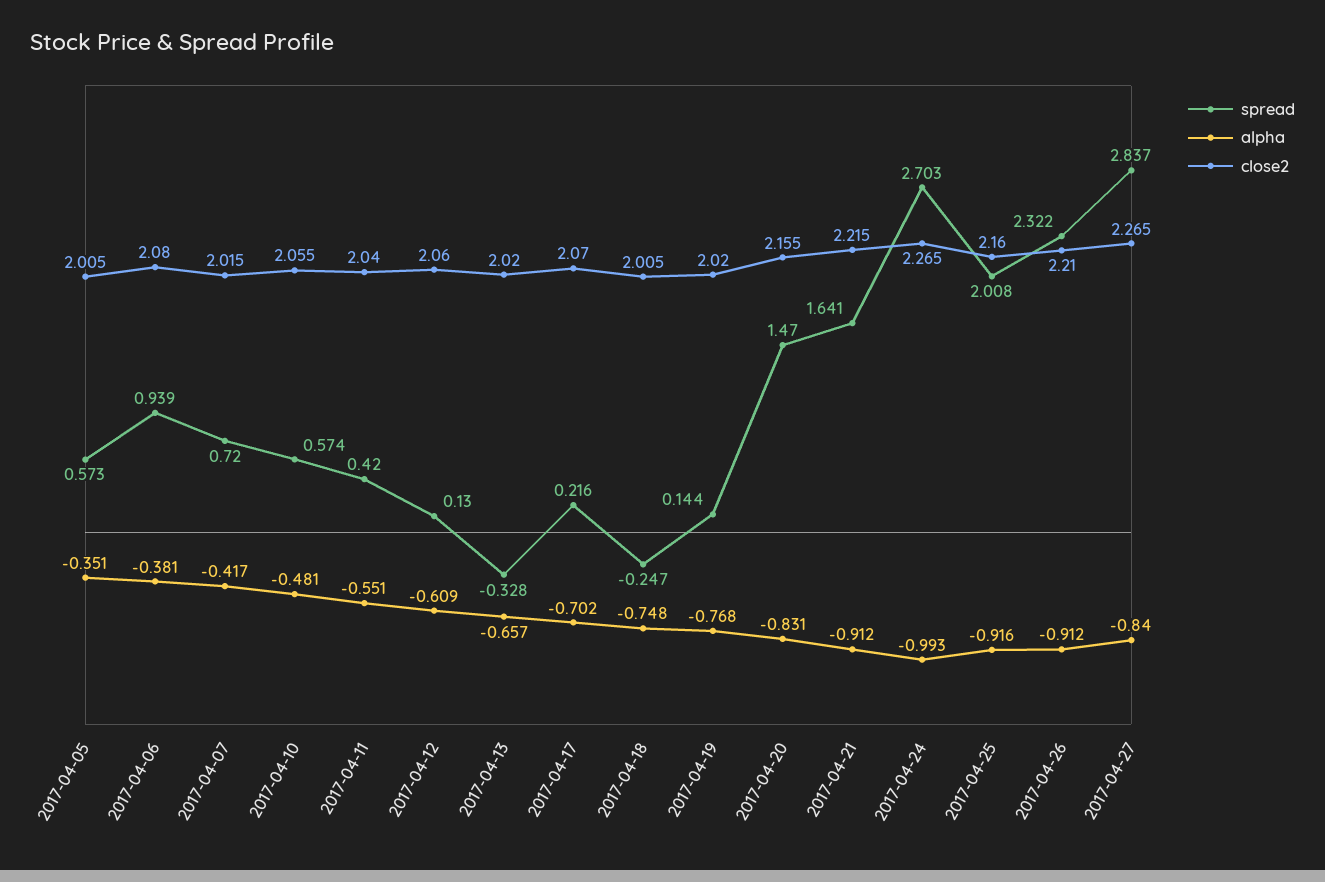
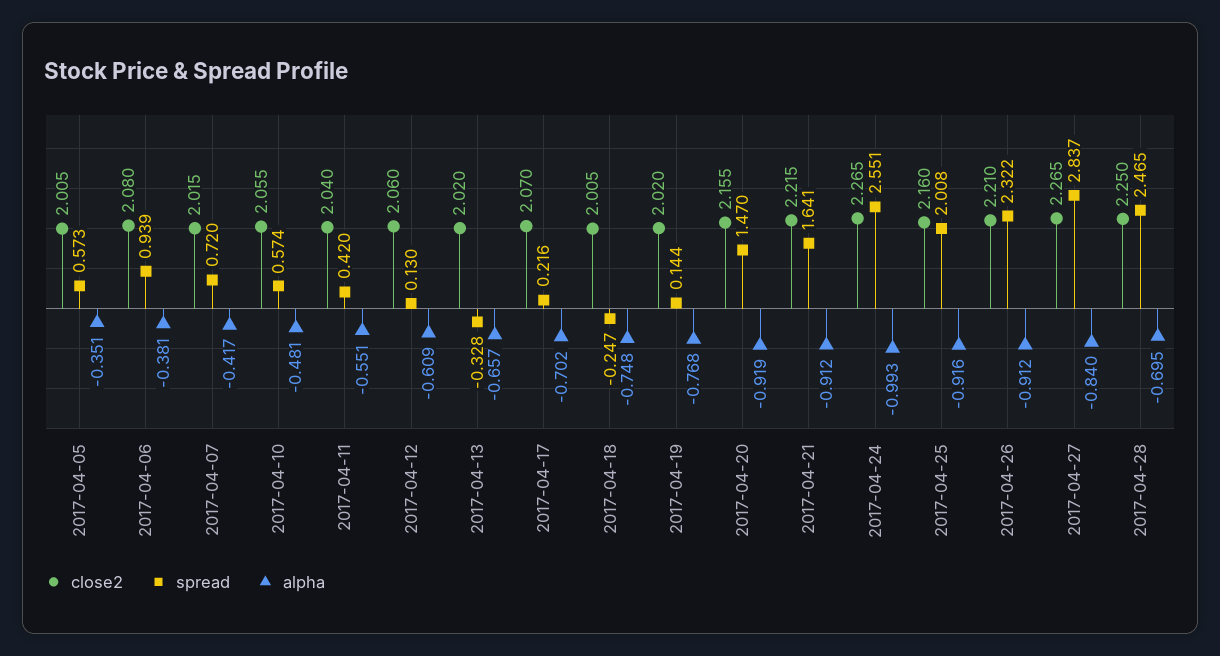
alpha, 2017-04-20: -0.831 -> -0.919
spread, 2017-04-24: 2.703 -> 2.551
close2, 2017-04-28: none -> 2.25
spread, 2017-04-28: none -> 2.465
alpha, 2017-04-28: none -> -0.695

